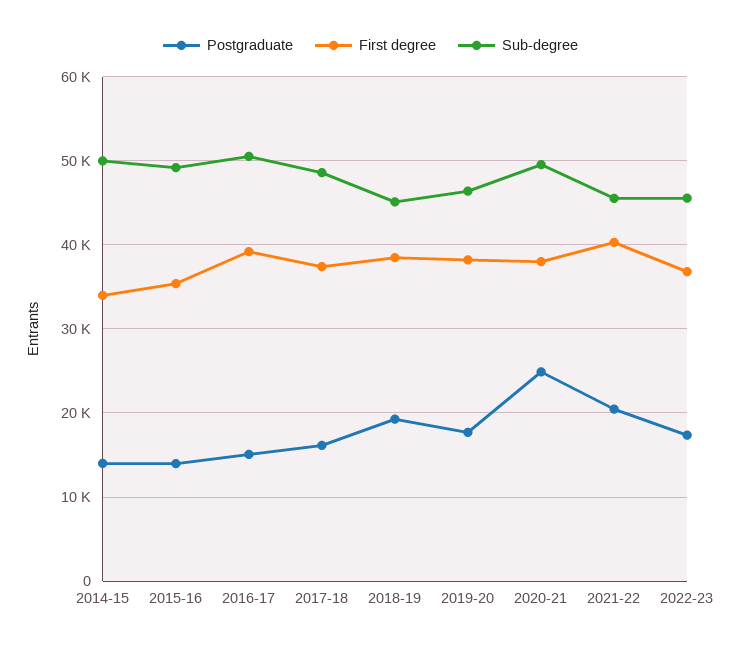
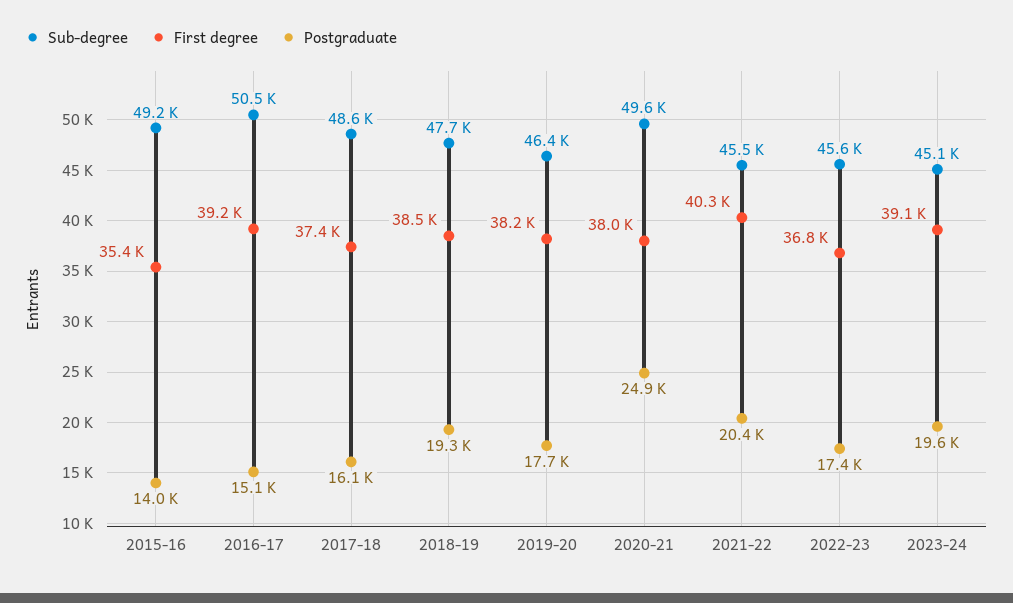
Postgraduate, 2014-15: 14000 -> none
First degree, 2014-15: 34000 -> none
Sub-degree, 2014-15: 50000 -> none
Sub-degree, 2018-19: 45000 -> 47700
Sub-degree, 2023-24: none -> 45100
First degree, 2023-24: none -> 39100
Postgraduate, 2023-24: none -> 19600

